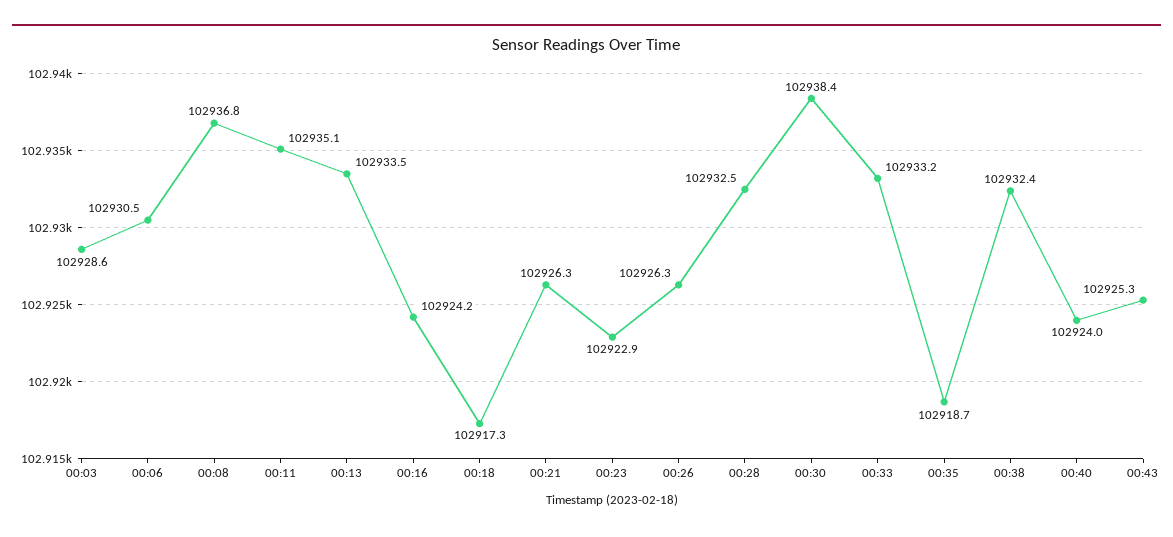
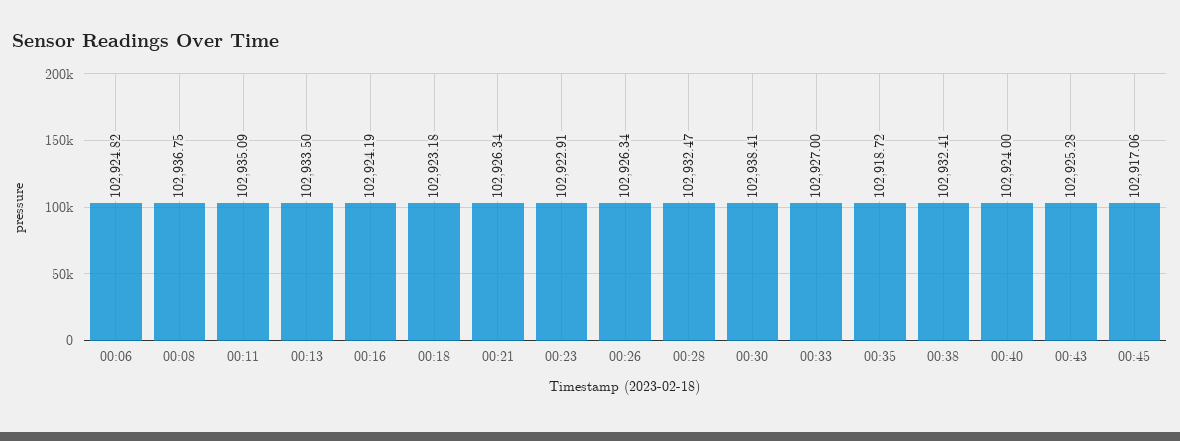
00:03: 102928.6 -> none
00:06: 102930.5 -> 102924.82
00:18: 102917.3 -> 102923.18
00:33: 102933.2 -> 102927
00:45: none -> 102917.06

